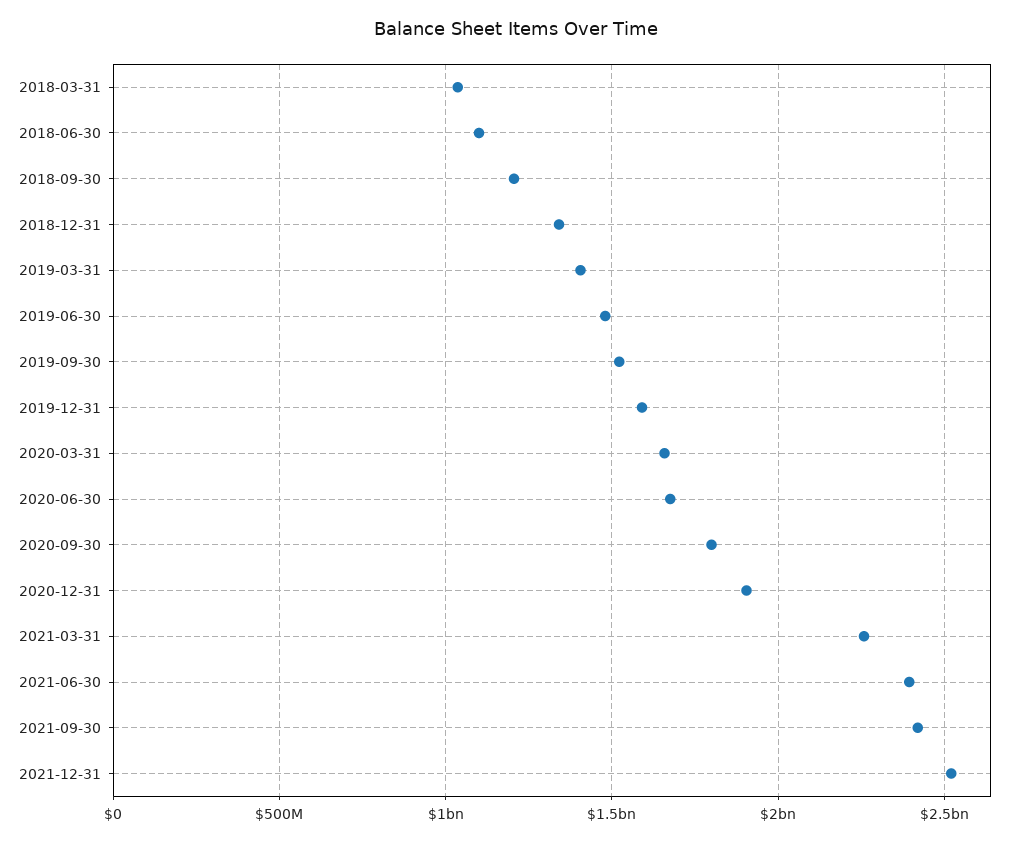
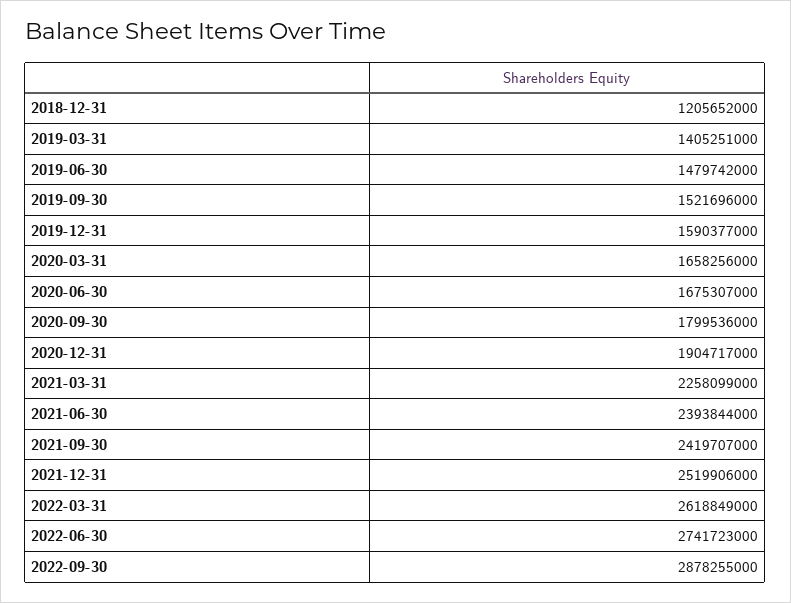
2018-03-31: 1050000000 -> none
2018-06-30: 1100000000 -> none
2018-09-30: 1200000000 -> none
2018-12-31: 1350000000 -> 1205652000
2022-03-31: none -> 2618849000
2022-06-30: none -> 2741723000
2022-09-30: none -> 2878255000

